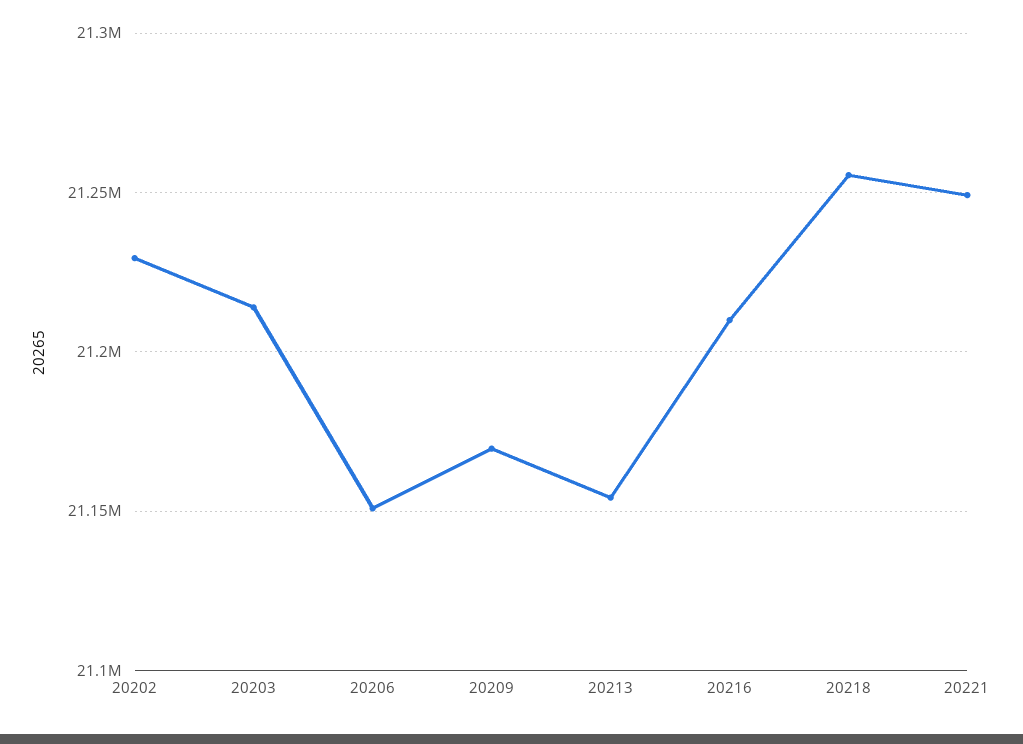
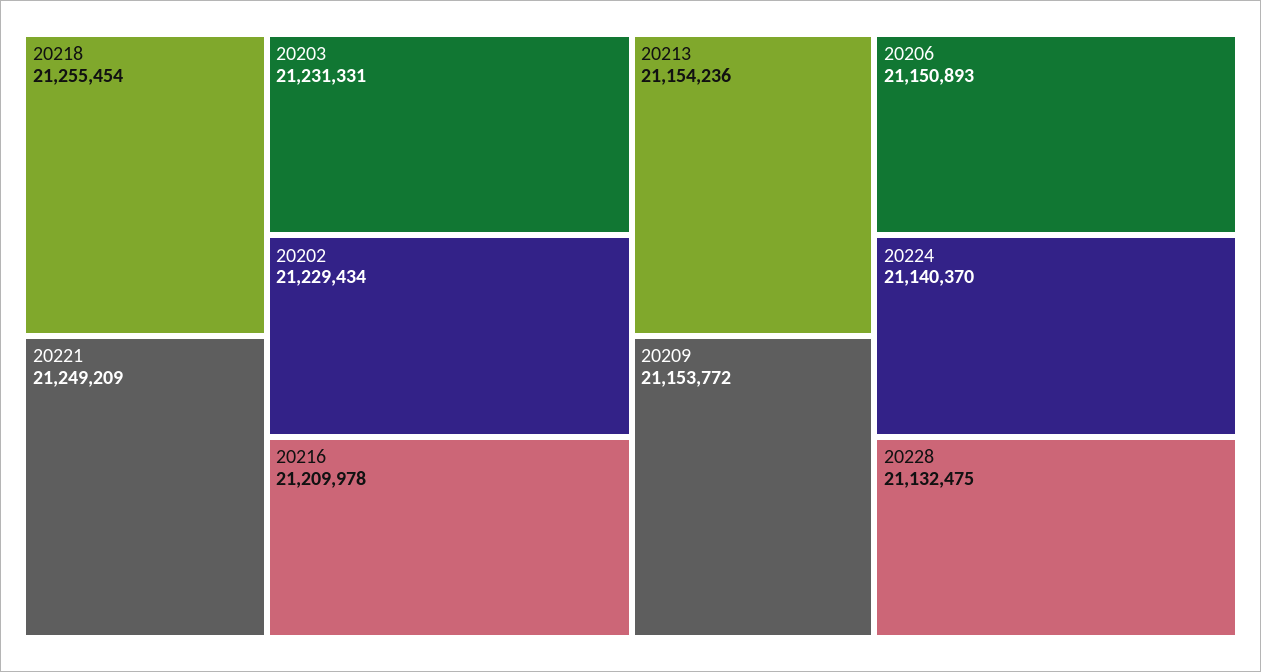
20203: 21215000 -> 21231331
20209: 21170000 -> 21153772
20224: none -> 21140370
20228: none -> 21132475

